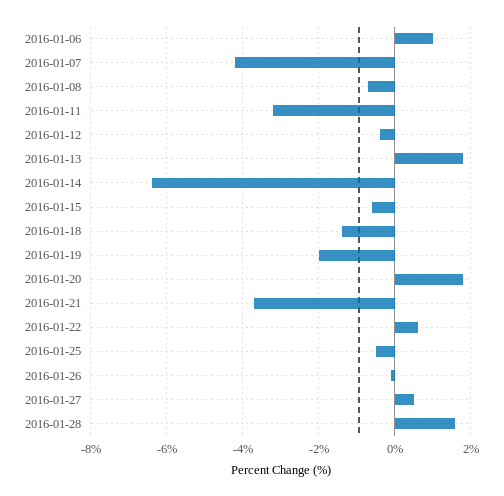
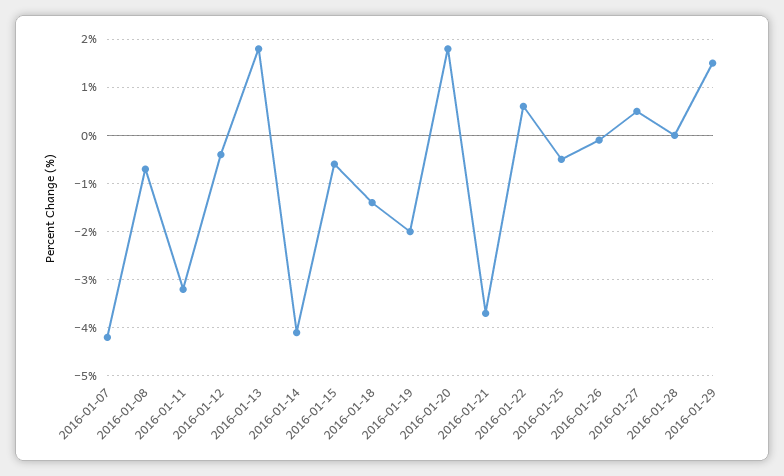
2016-01-06: 1 -> none
2016-01-14: -6.5 -> -4
2016-01-28: 1.5 -> 0
2016-01-29: none -> 1.5

